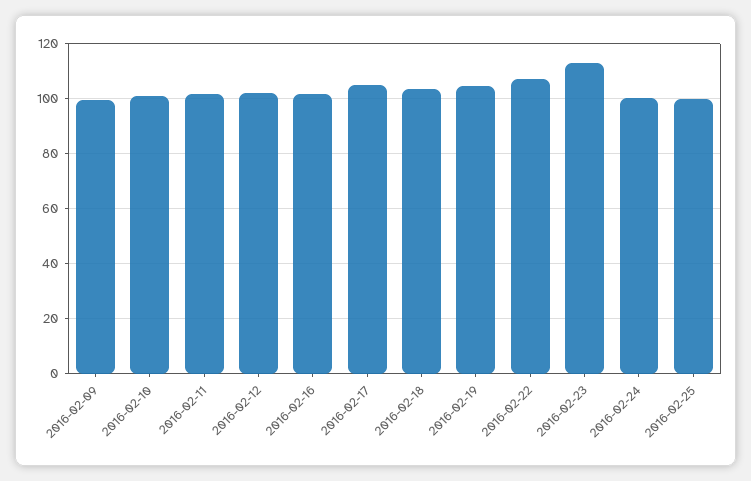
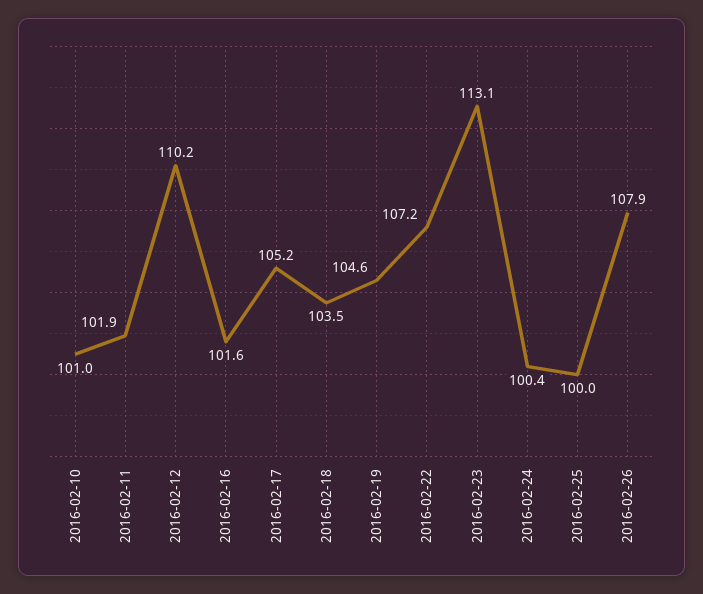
2016-02-09: 100 -> none
2016-02-12: 102.5 -> 110.2
2016-02-26: none -> 107.9

